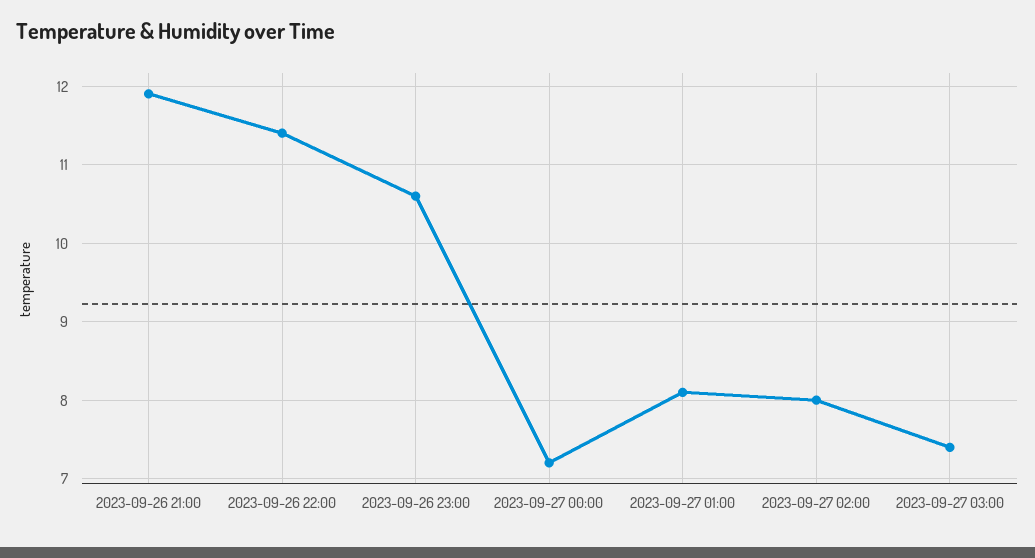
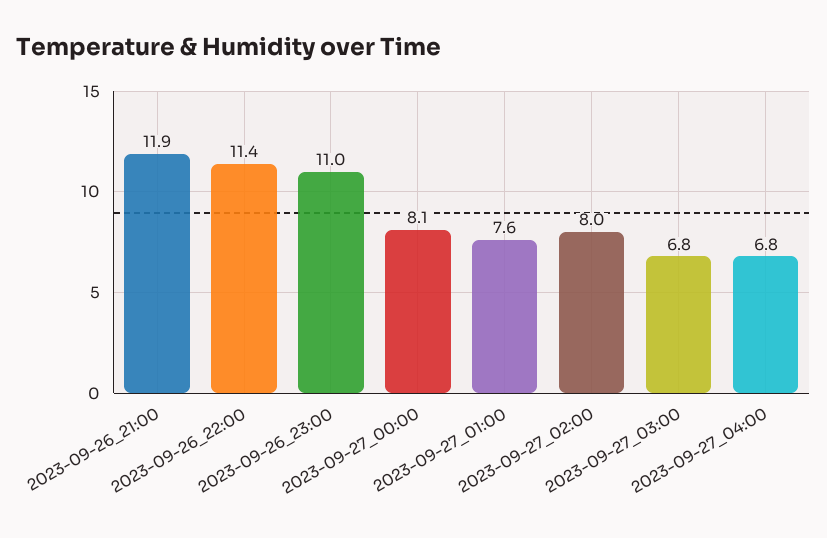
2023-09-26 23:00: 10.6 -> 11
2023-09-27 00:00: 7.2 -> 8.1
2023-09-27 01:00: 8.1 -> 7.6
2023-09-27 03:00: 7.4 -> 6.8
2023-09-27_04:00: none -> 6.8

